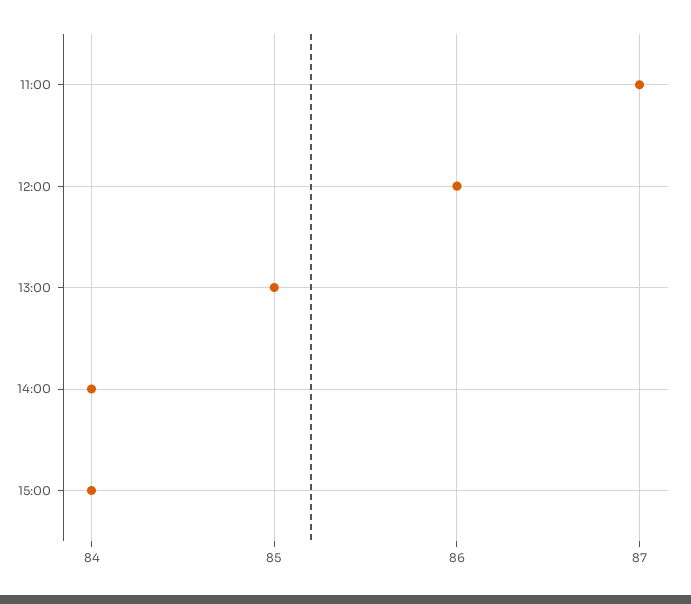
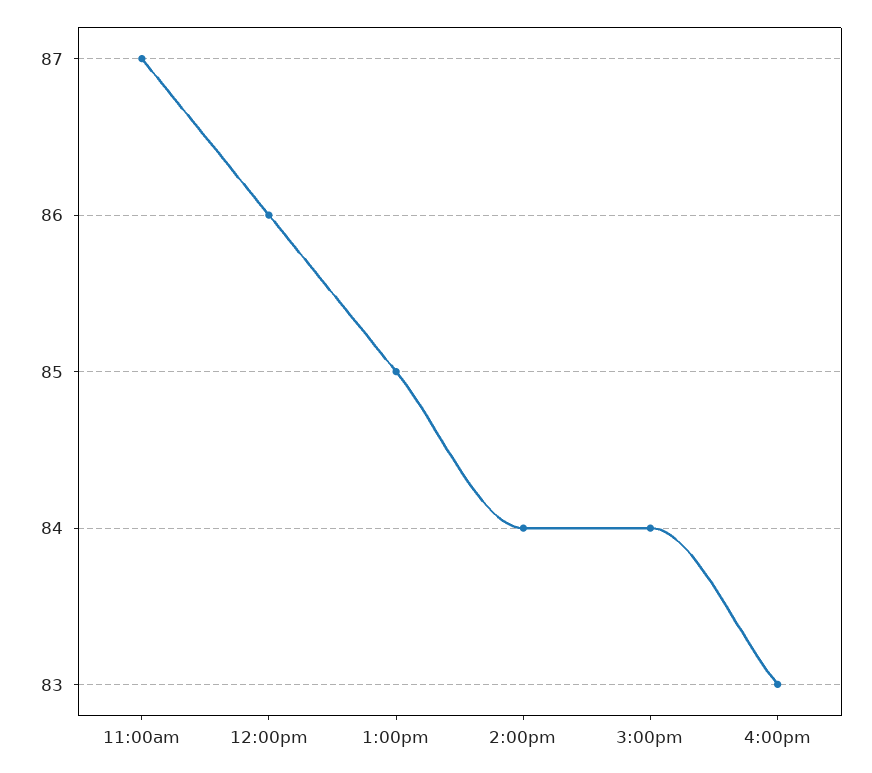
4:00pm: none -> 83

